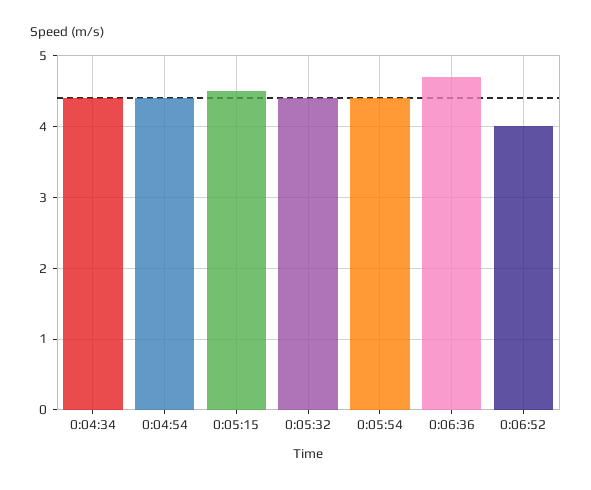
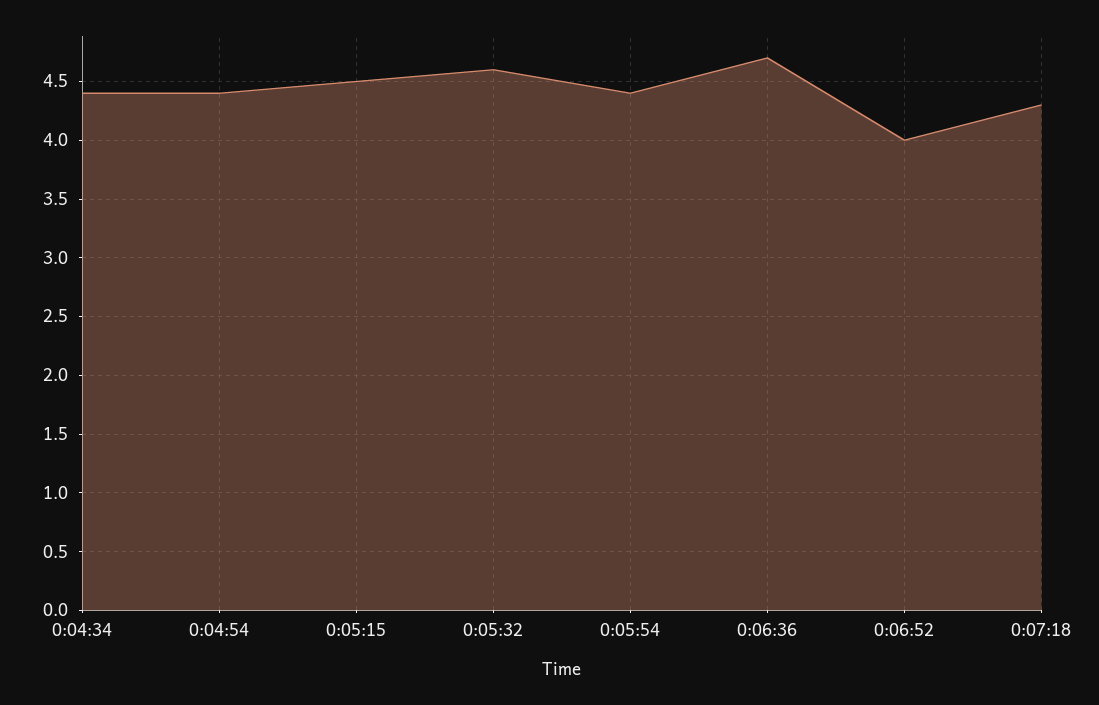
0:05:32: 4.4 -> 4.6
0:07:18: none -> 4.3

